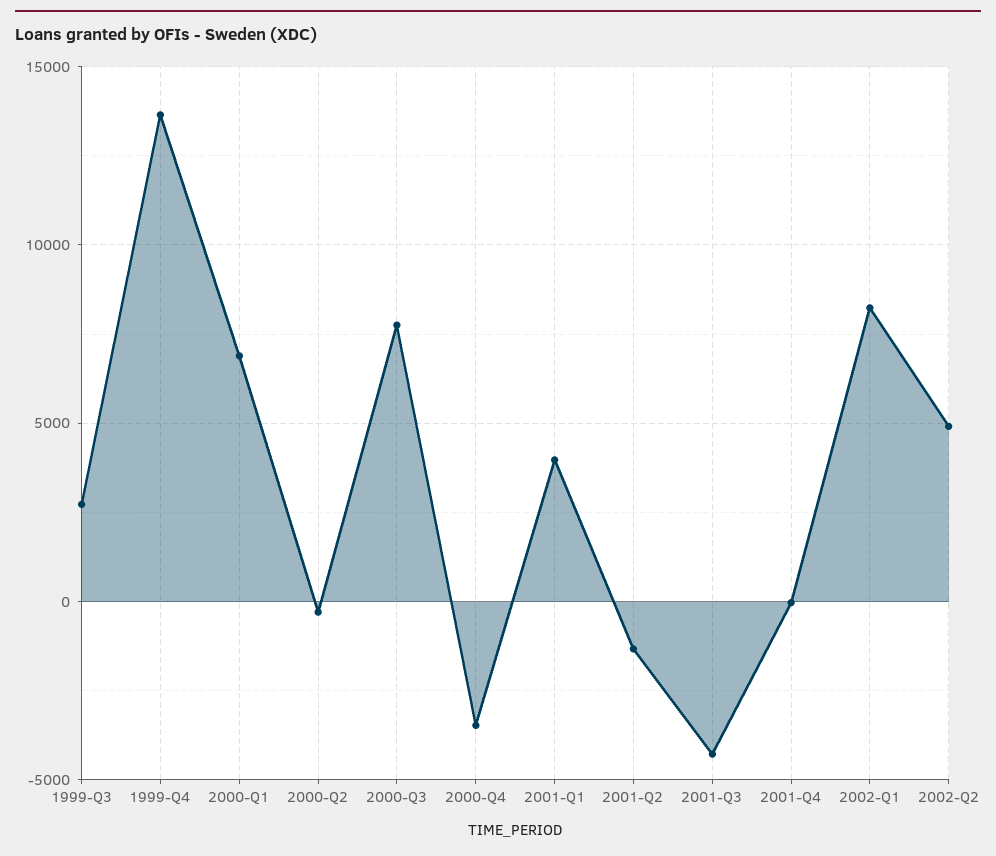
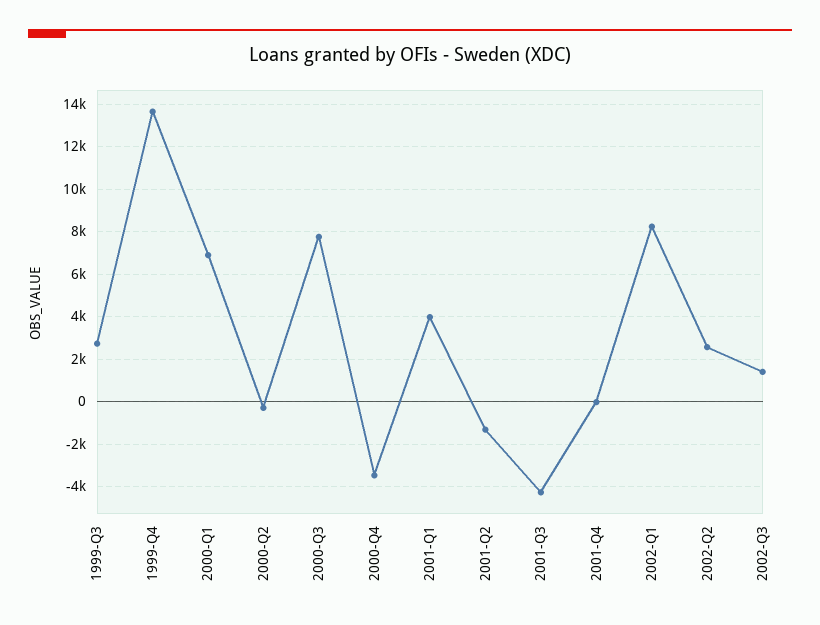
2002-Q2: 5000 -> 2500
2002-Q3: none -> 1500

